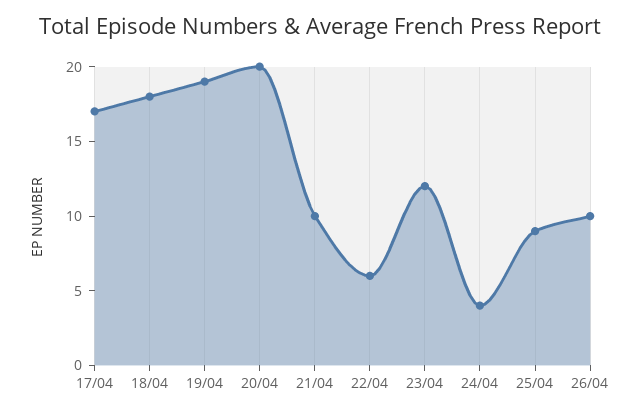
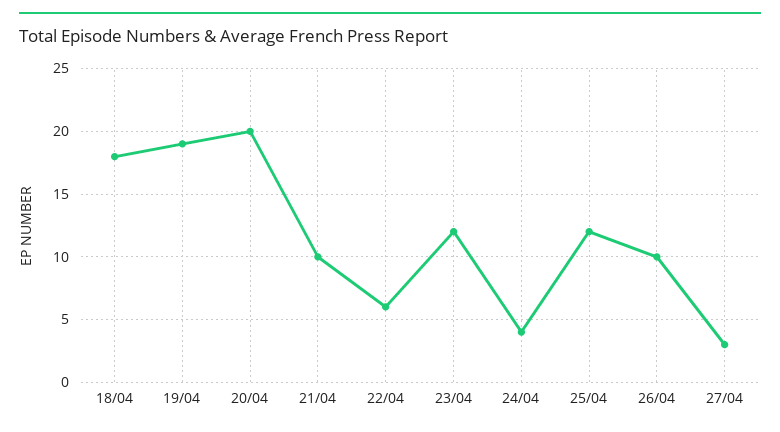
17/04: 17 -> none
25/04: 9 -> 12
27/04: none -> 3

